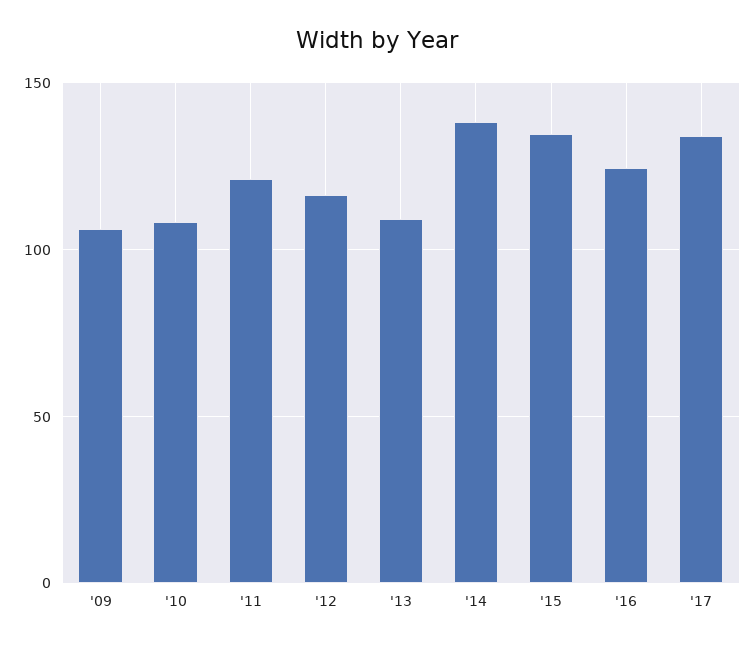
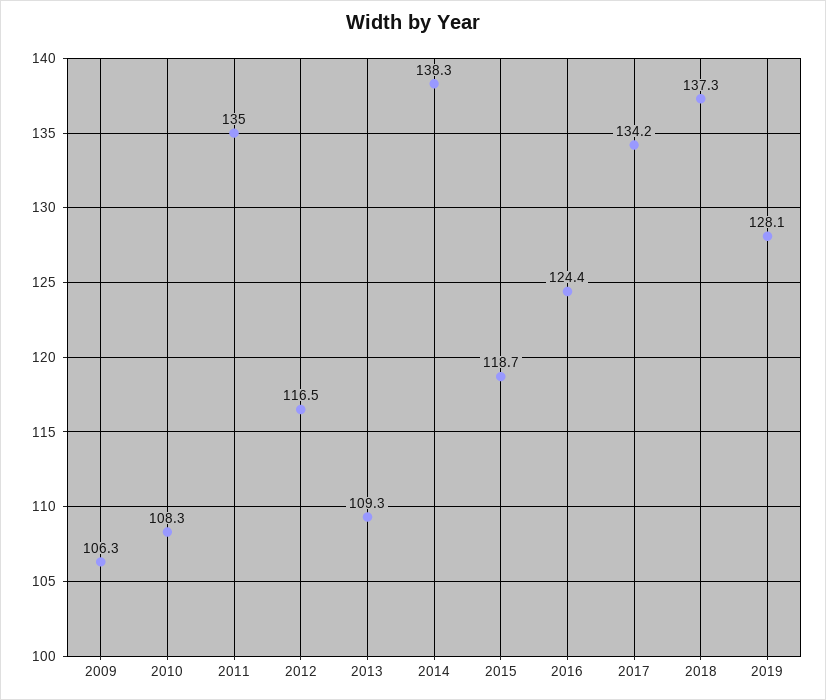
'11: 120 -> 135
'15: 135 -> 118.7
2018: none -> 137.3
2019: none -> 128.1

